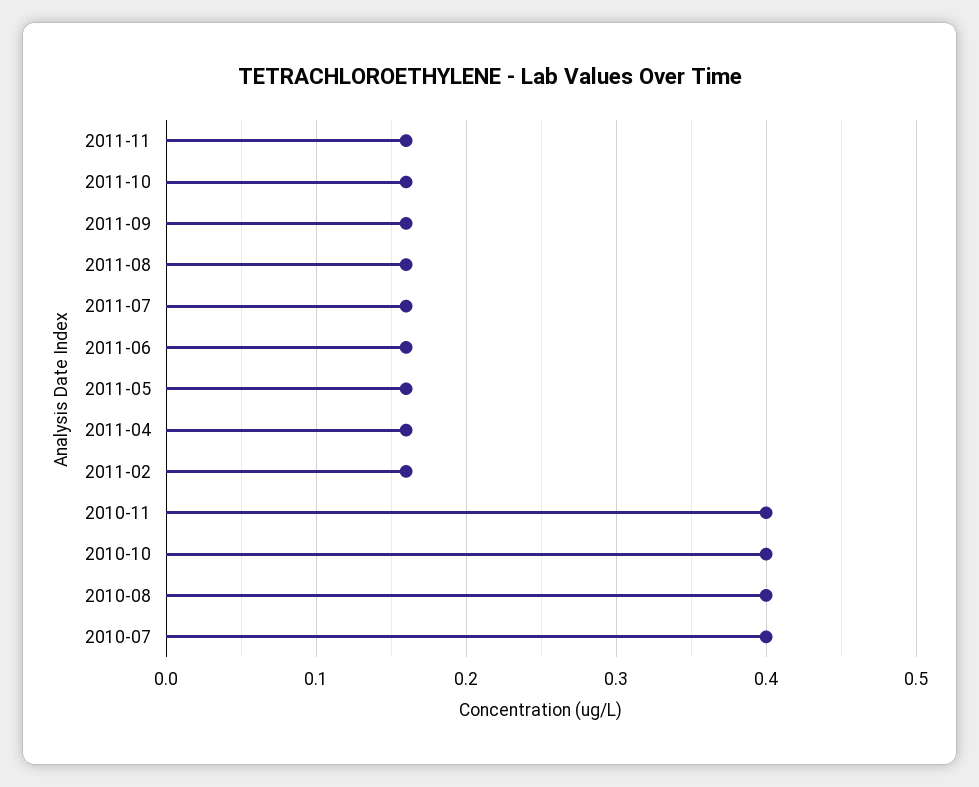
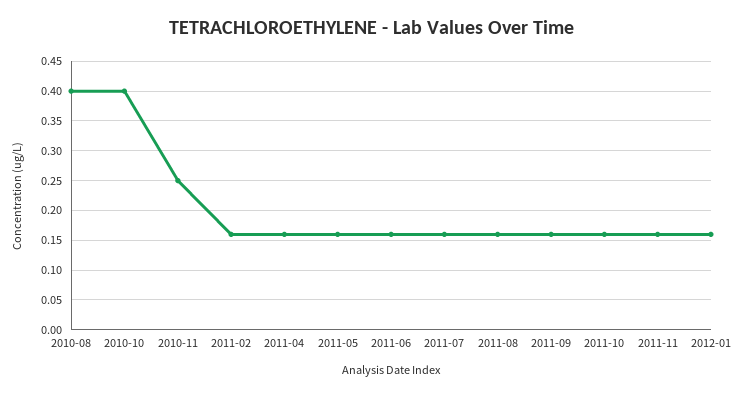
2010-11: 0.4 -> 0.25
2010-07: 0.4 -> none
2012-01: none -> 0.15

